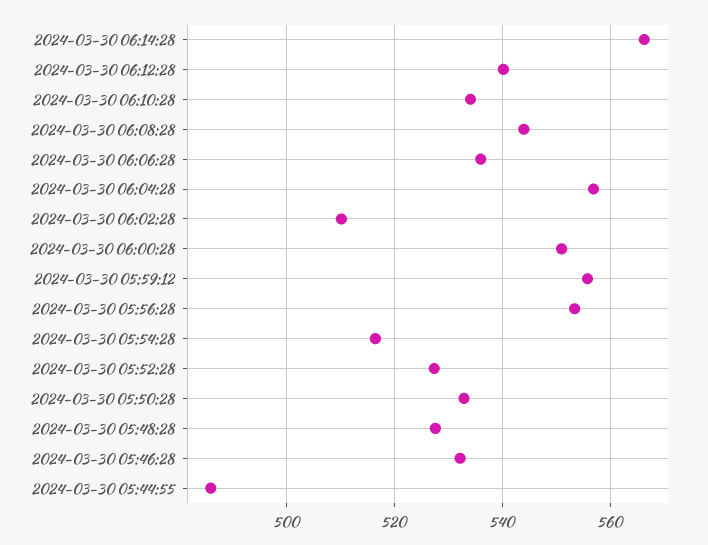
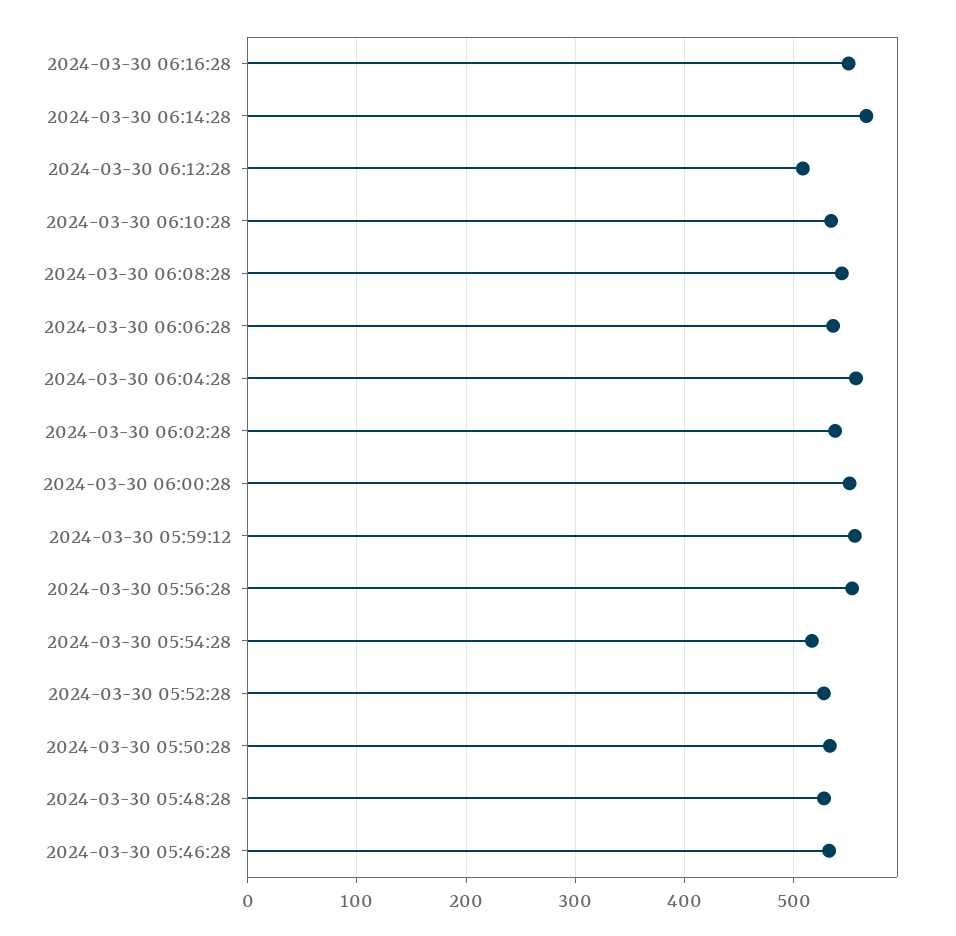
2024-03-30 06:12:28: 540 -> 510
2024-03-30 06:02:28: 510 -> 540
2024-03-30 05:44:55: 486 -> none
2024-03-30 06:16:28: none -> 550

